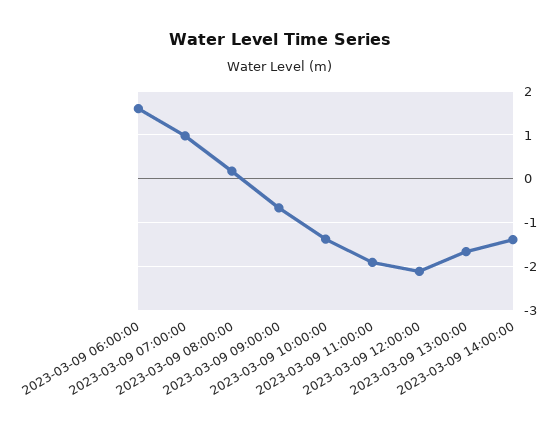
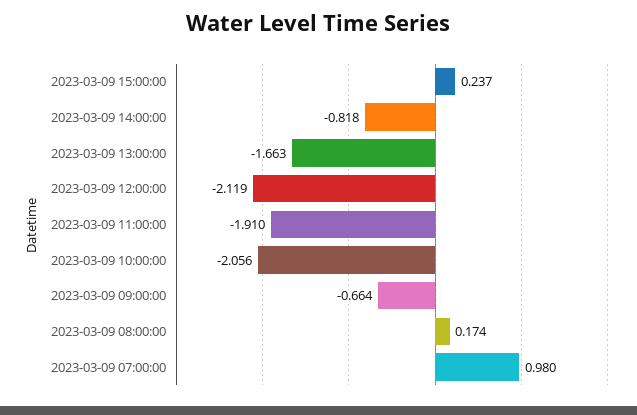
2023-03-09 06:00:00: 1.6 -> none
2023-03-09 10:00:00: -1.4 -> -2.056
2023-03-09 14:00:00: -1.4 -> -0.818
2023-03-09 15:00:00: none -> 0.237

